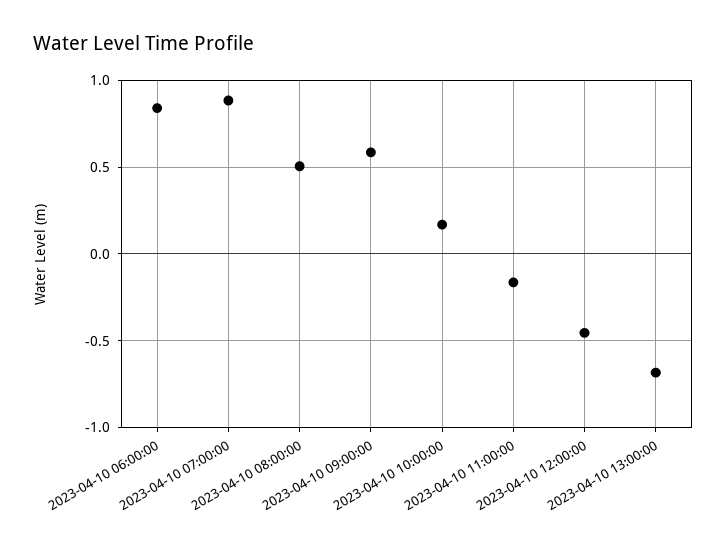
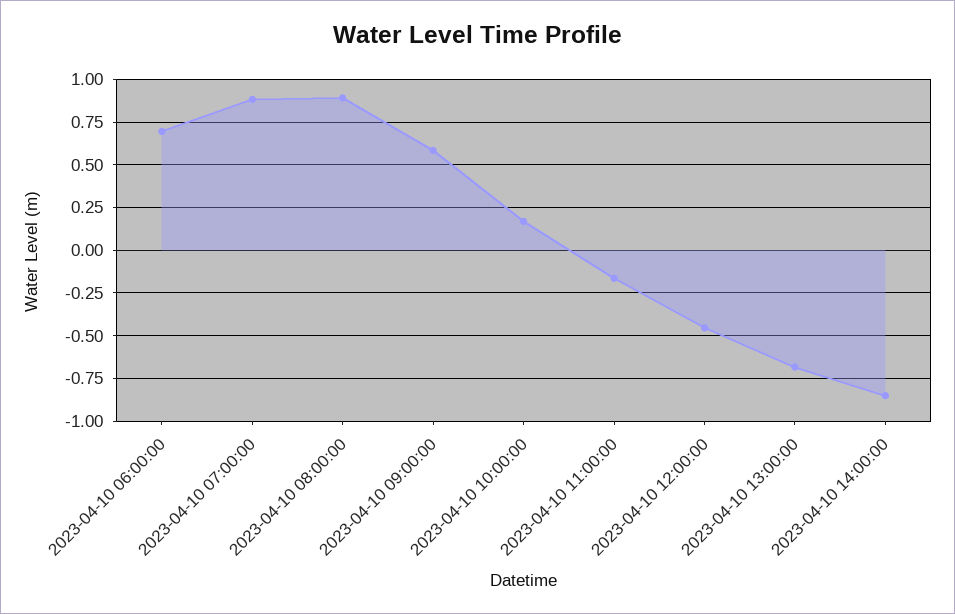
2023-04-10 06:00:00: 0.85 -> 0.7
2023-04-10 08:00:00: 0.5 -> 0.9
2023-04-10 14:00:00: none -> -0.85

